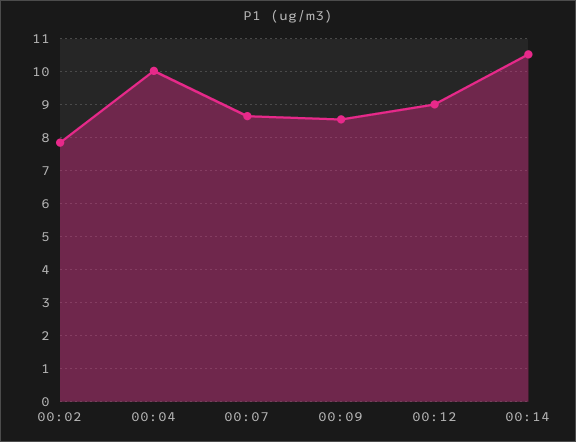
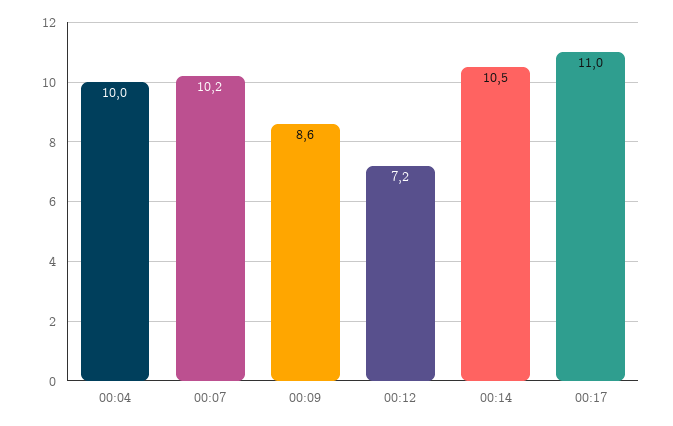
00:02: 7.8 -> none
00:07: 8.6 -> 10.2
00:12: 9 -> 7.2
00:17: none -> 11

